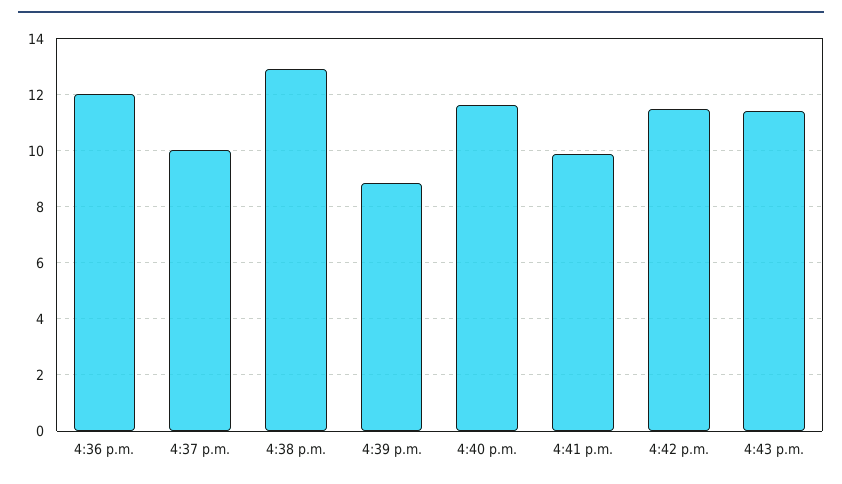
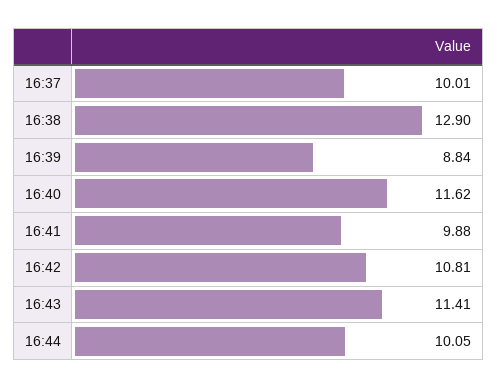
4:36 p.m.: 12 -> none
4:42 p.m.: 11.5 -> 10.81
16:44: none -> 10.05

